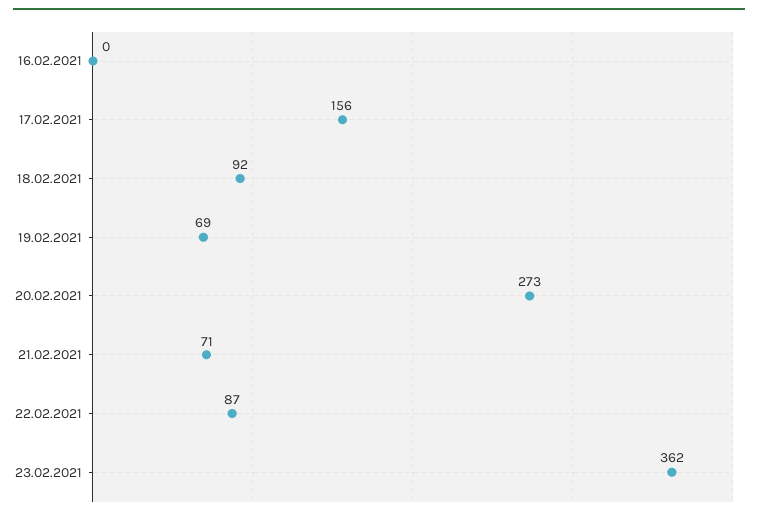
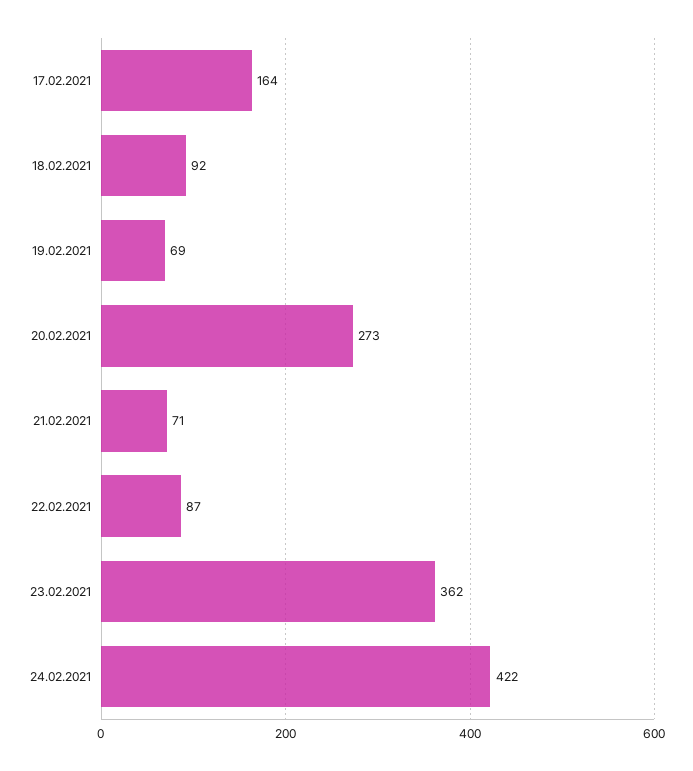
16.02.2021: 0 -> none
17.02.2021: 156 -> 164
24.02.2021: none -> 422

